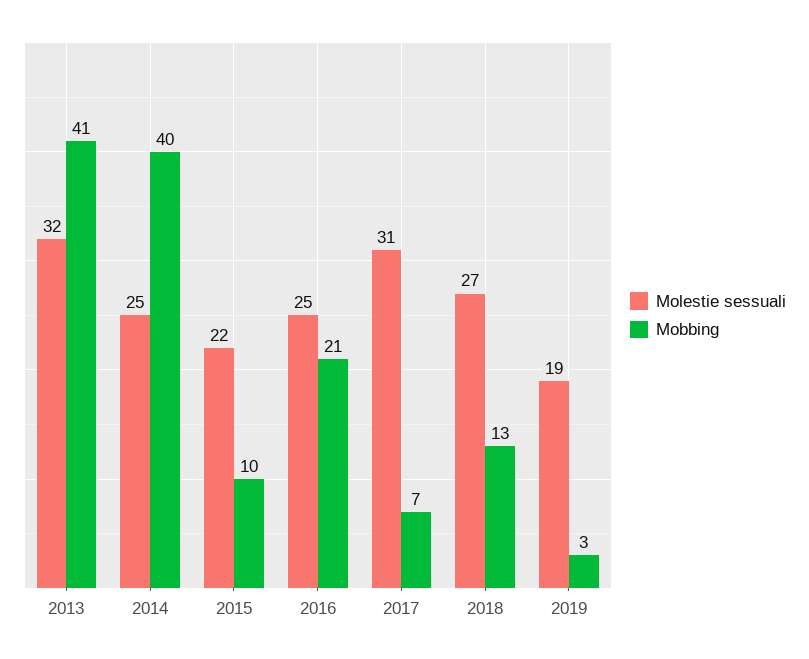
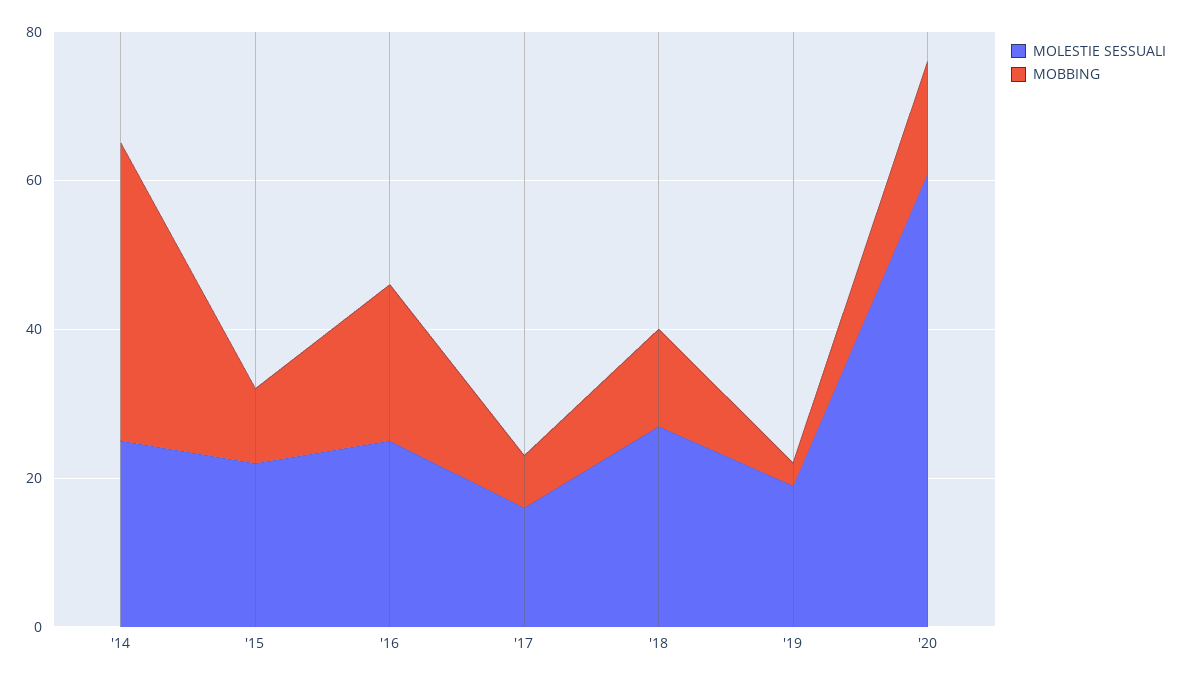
Molestie sessuali, 2013: 32 -> none
Mobbing, 2013: 41 -> none
Molestie sessuali, 2017: 31 -> 15
Molestie sessuali, '20: none -> 60
Mobbing, '20: none -> 15

